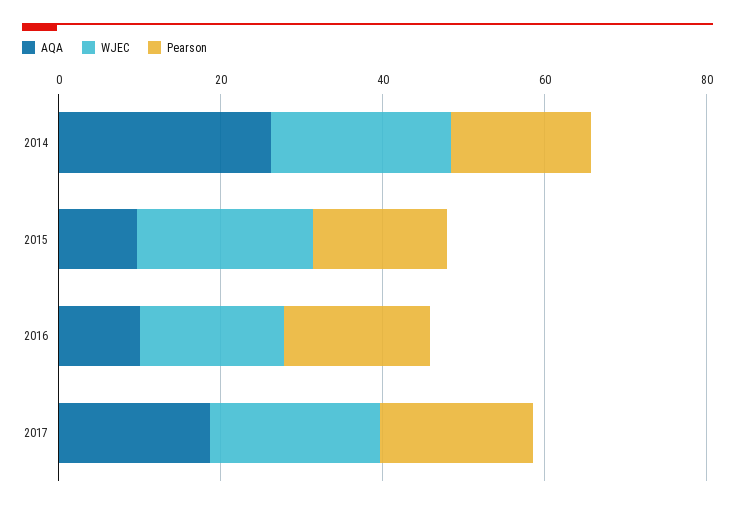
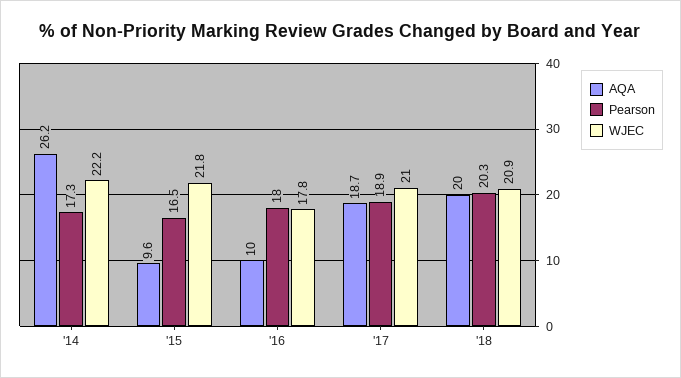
AQA, '18: none -> 20
Pearson, '18: none -> 20.3
WJEC, '18: none -> 20.9

